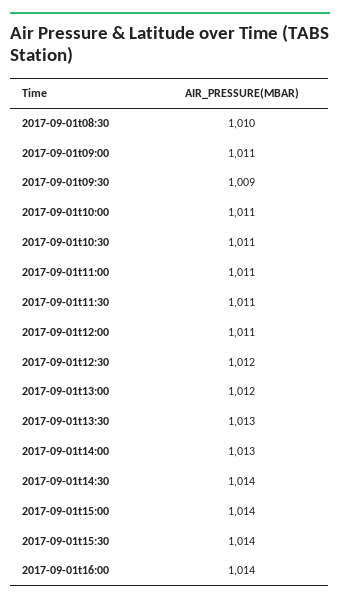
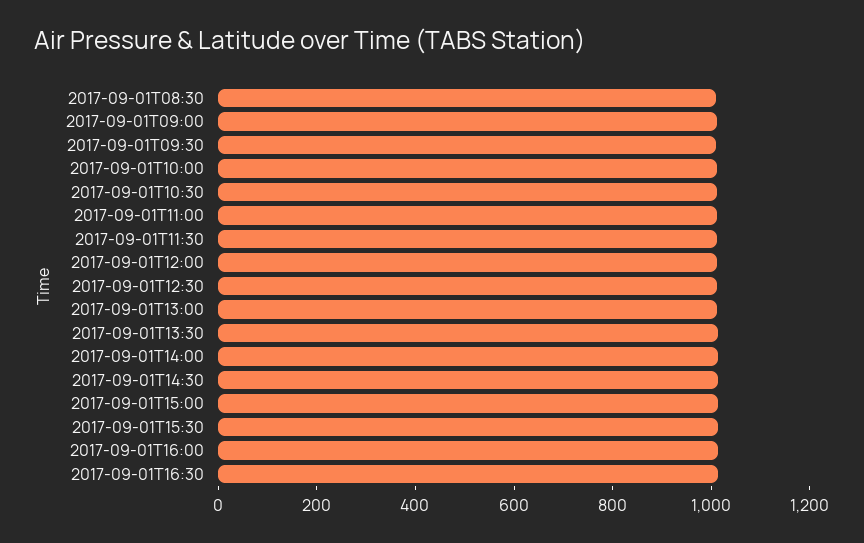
2017-09-01T16:30: none -> 1000

